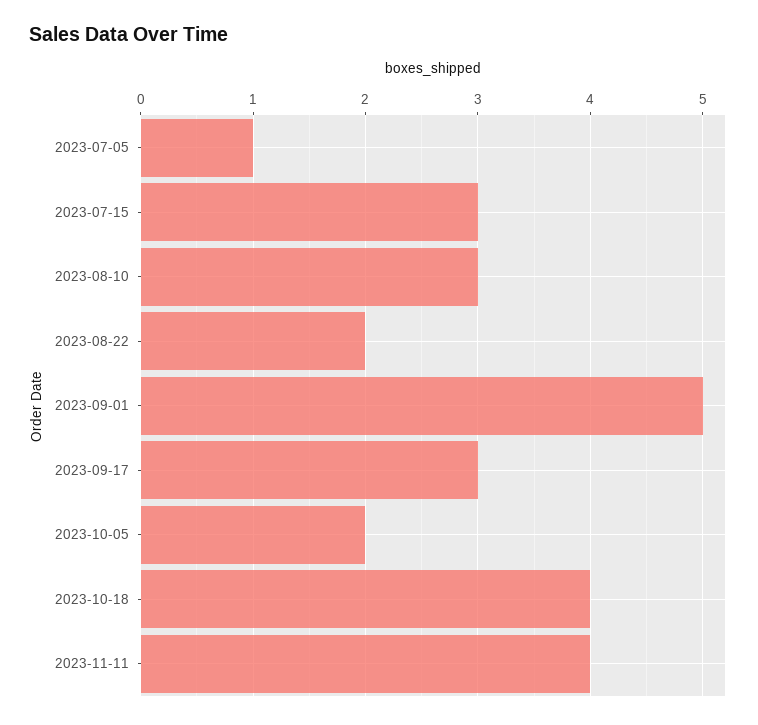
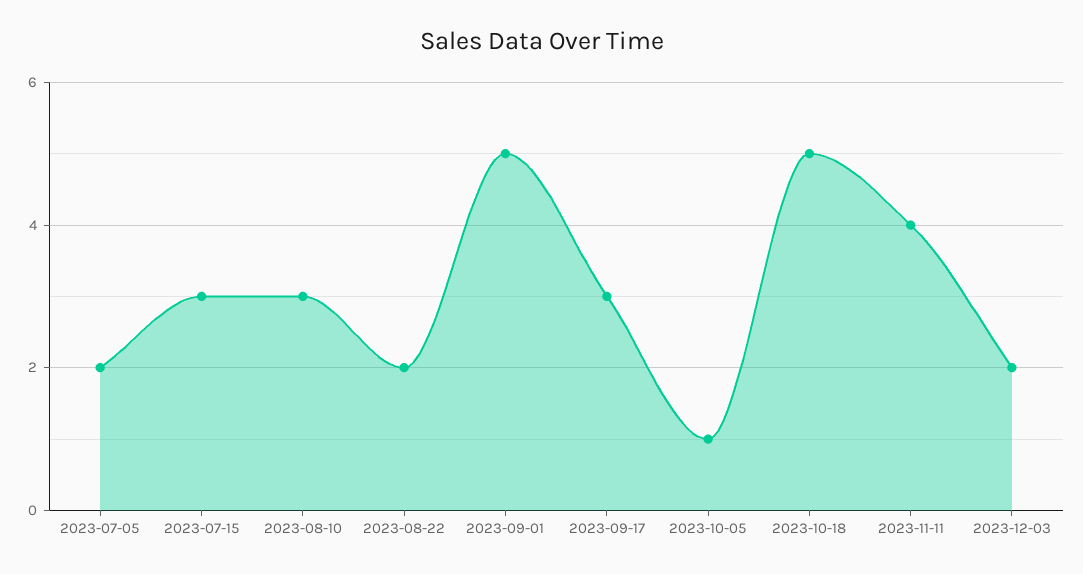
2023-07-05: 1 -> 2
2023-10-05: 2 -> 1
2023-10-18: 4 -> 5
2023-12-03: none -> 2

